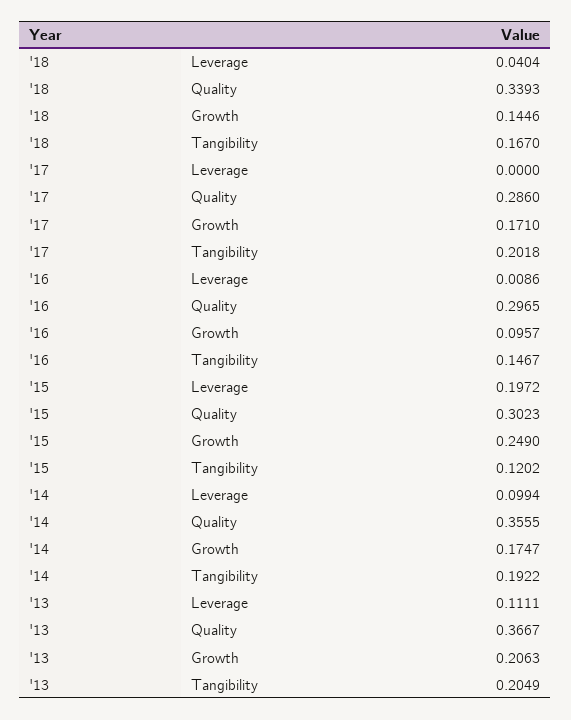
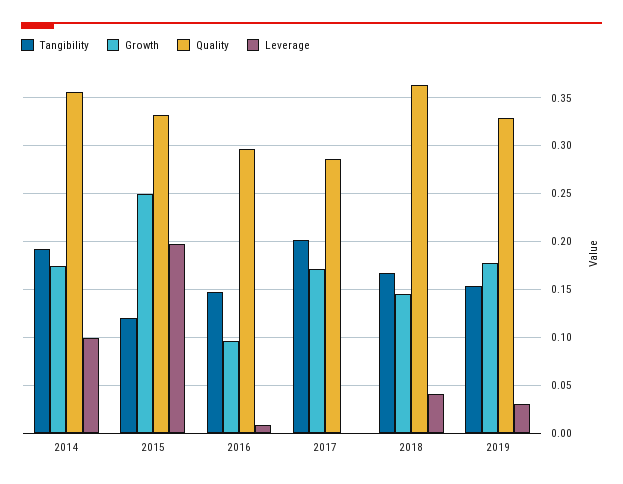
Quality, '18: 0.3393 -> 0.36
Quality, '15: 0.3023 -> 0.33
Leverage, '13: 0.1111 -> none
Quality, '13: 0.3667 -> none
Growth, '13: 0.2063 -> none
Tangibility, '13: 0.2049 -> none
Tangibility, 2019: none -> 0.15
Growth, 2019: none -> 0.18
Quality, 2019: none -> 0.33
Leverage, 2019: none -> 0.03

